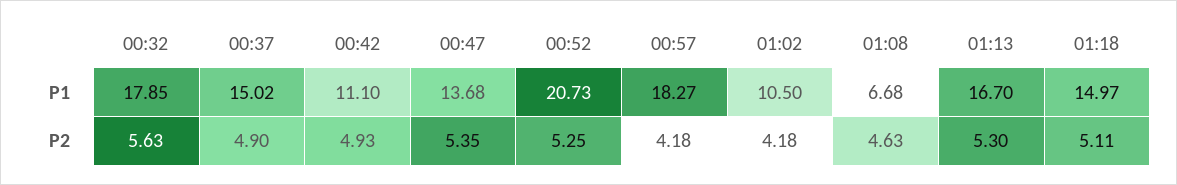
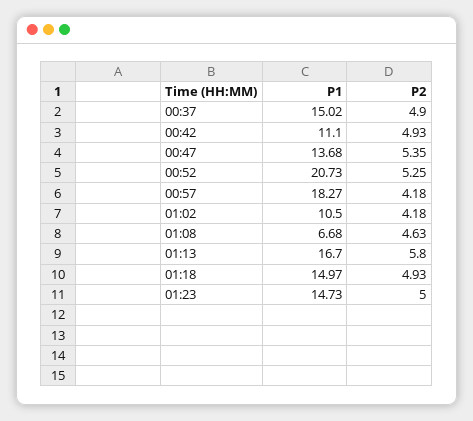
00:32, P1: 17.85 -> none
00:32, P2: 5.63 -> none
01:13, P2: 5.3 -> 5.8
01:18, P2: 5.11 -> 4.93
01:23, P1: none -> 14.73
01:23, P2: none -> 5

